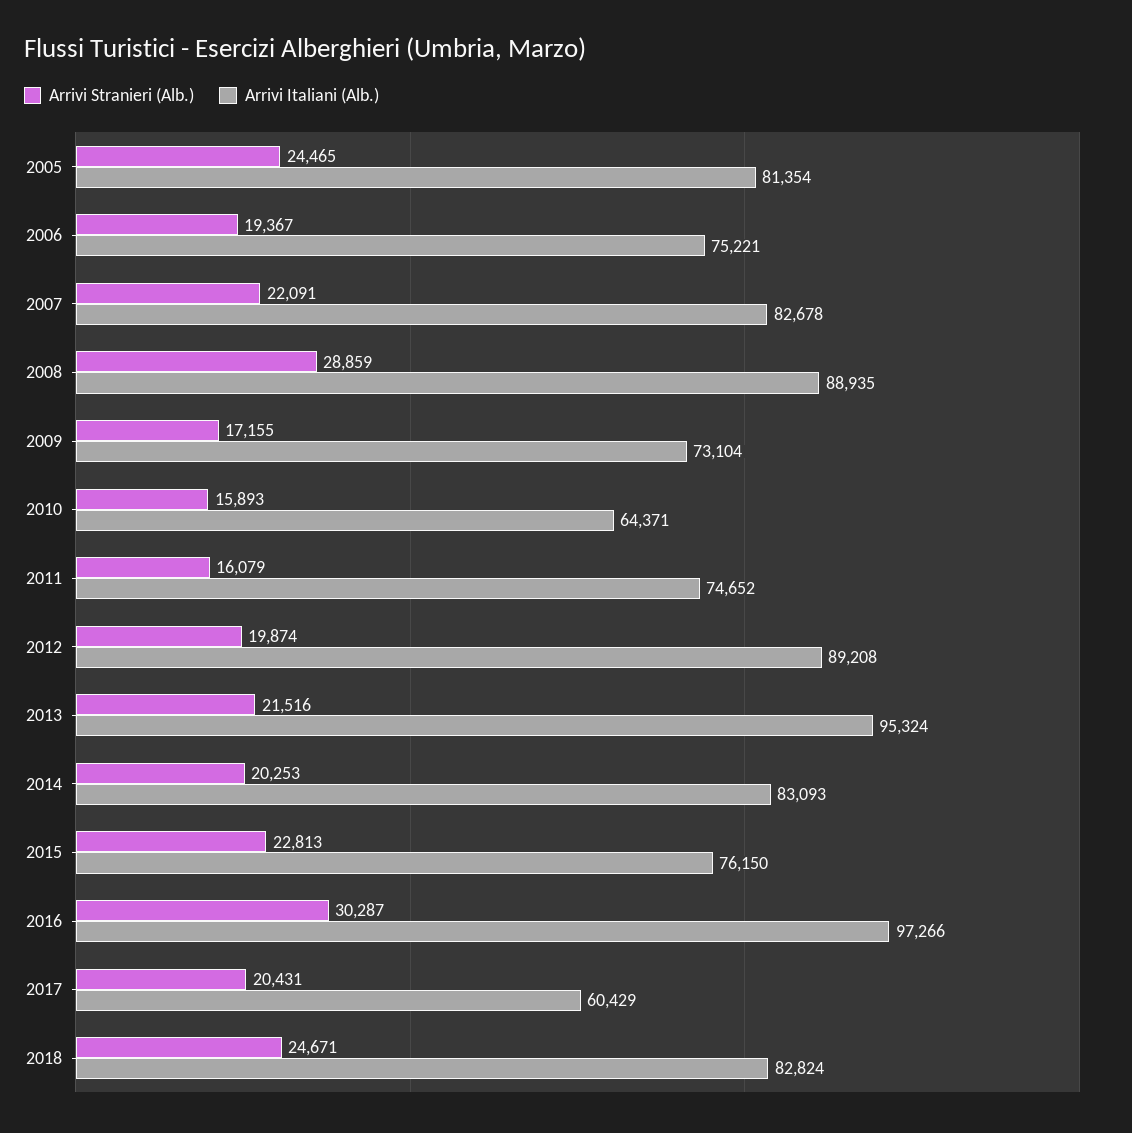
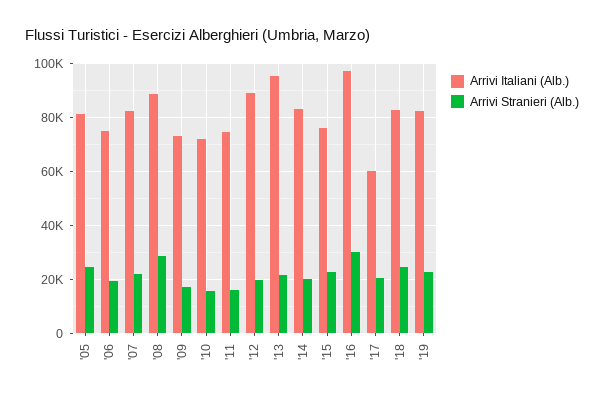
Arrivi Italiani (Alb.), 2010: 64371 -> 72500
Arrivi Italiani (Alb.), '19: none -> 82500
Arrivi Stranieri (Alb.), '19: none -> 22500

